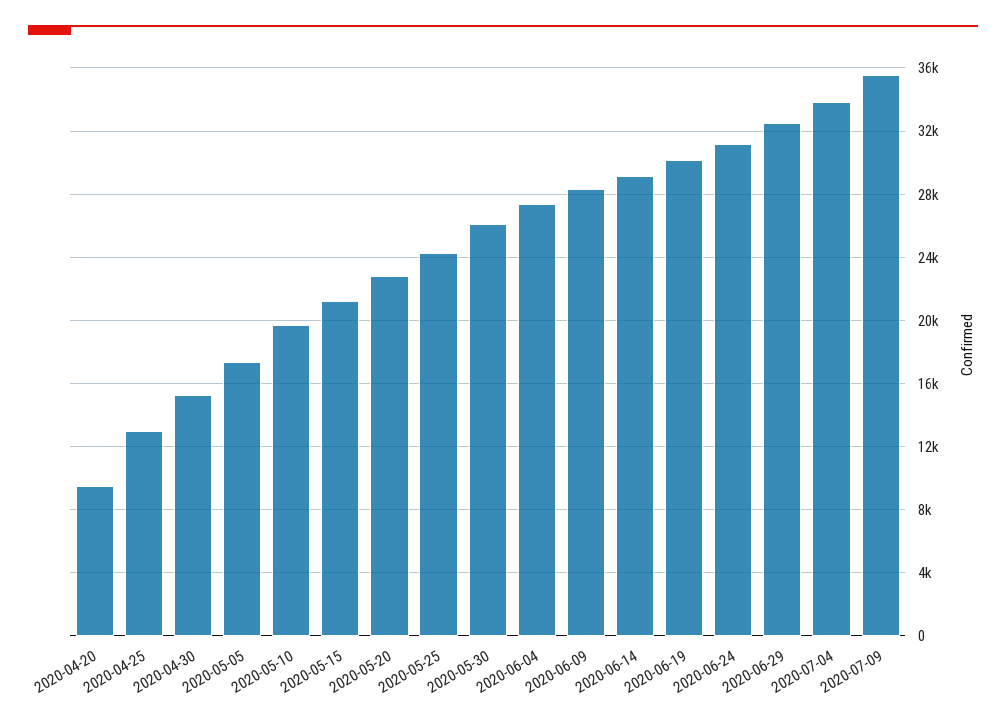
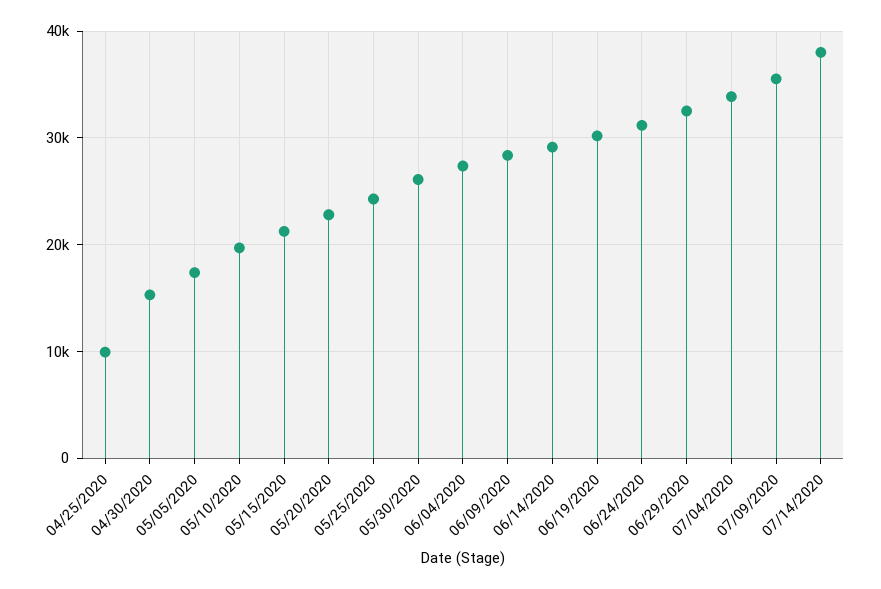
2020-04-20: 9500 -> none
2020-04-25: 13000 -> 10000
07/14/2020: none -> 38000

